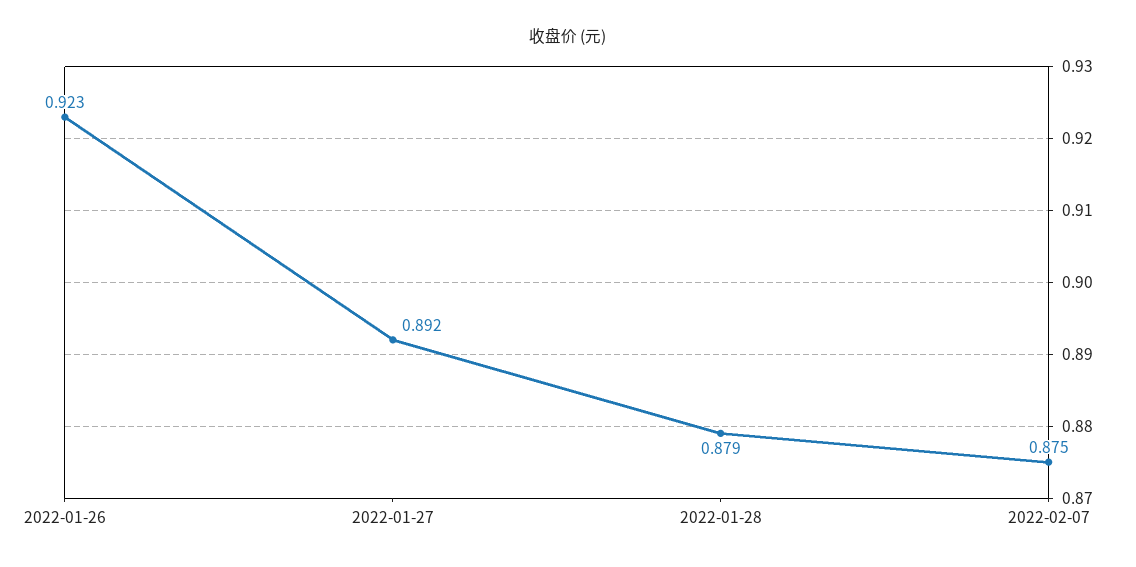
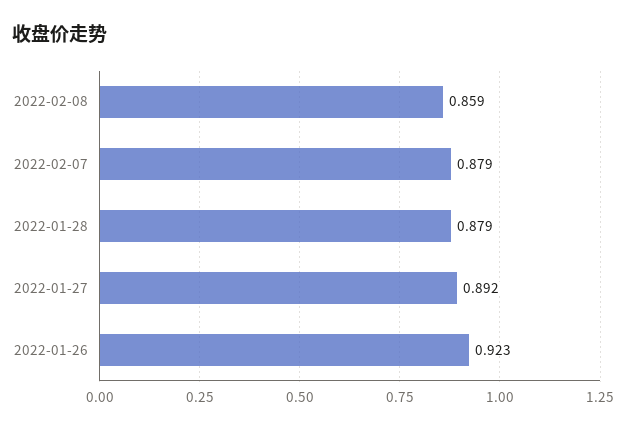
2022-02-07: 0.875 -> 0.879
2022-02-08: none -> 0.859

